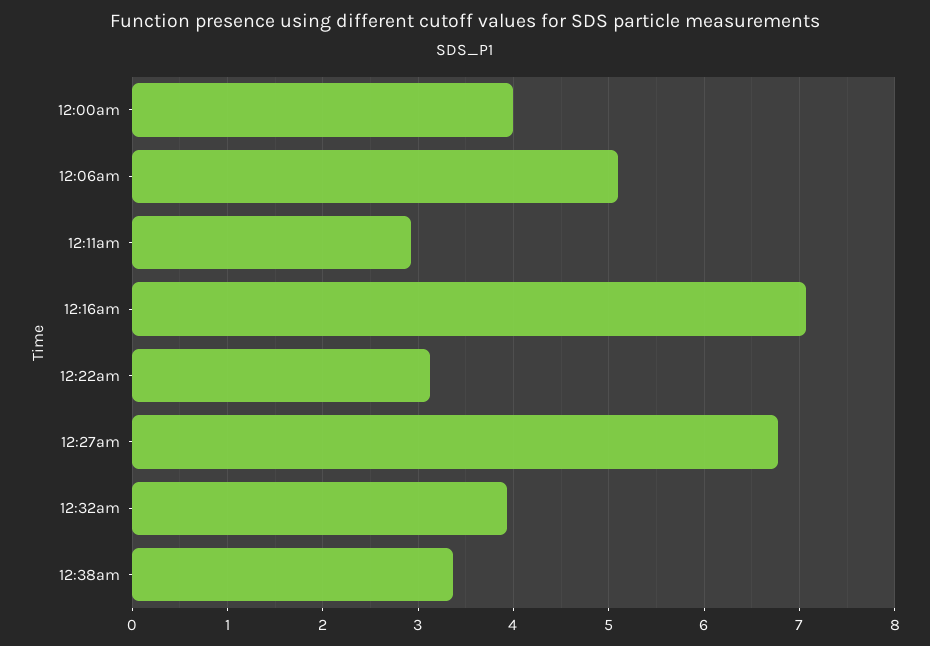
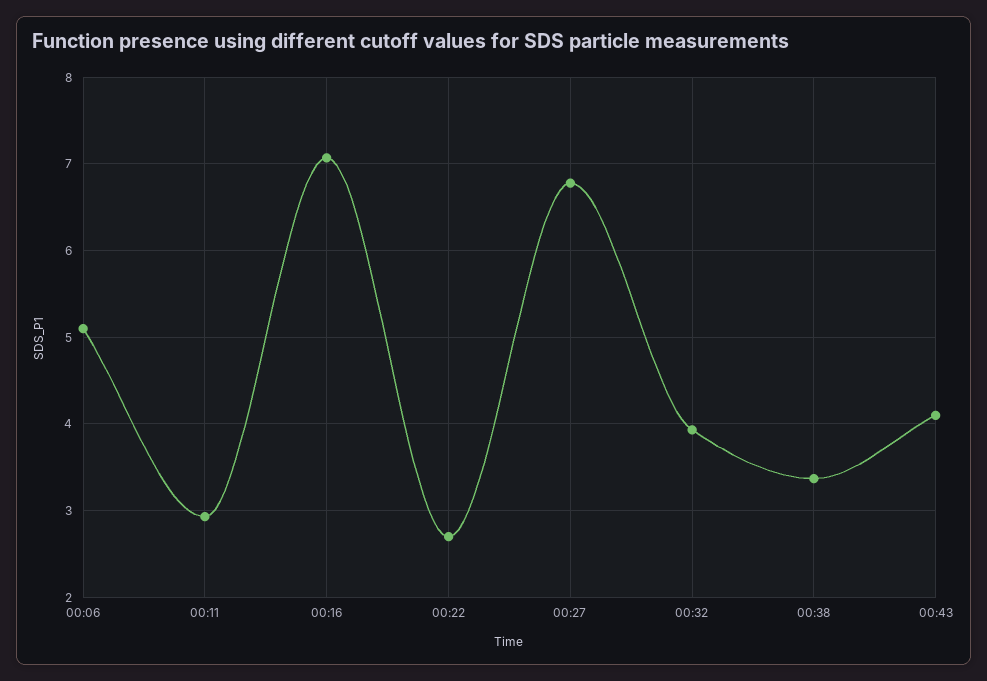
12:00am: 4 -> none
12:22am: 3.1 -> 2.7
00:43: none -> 4.1

